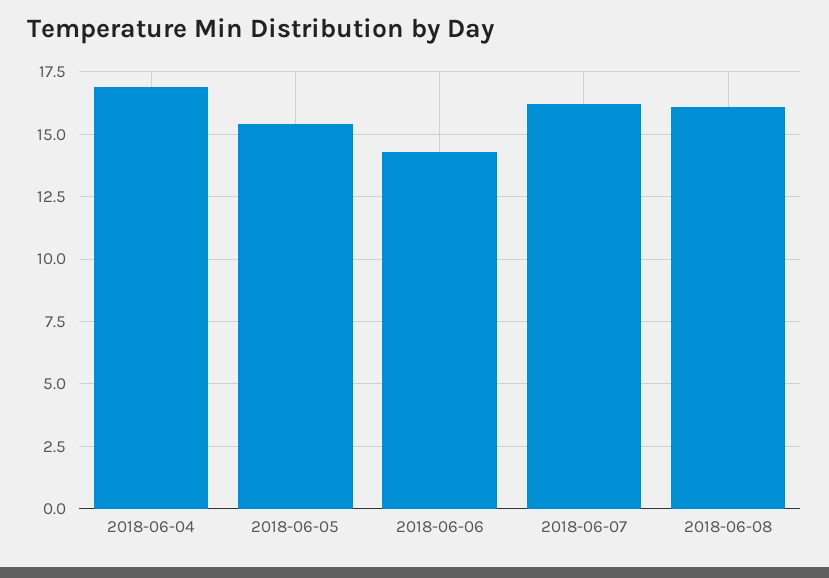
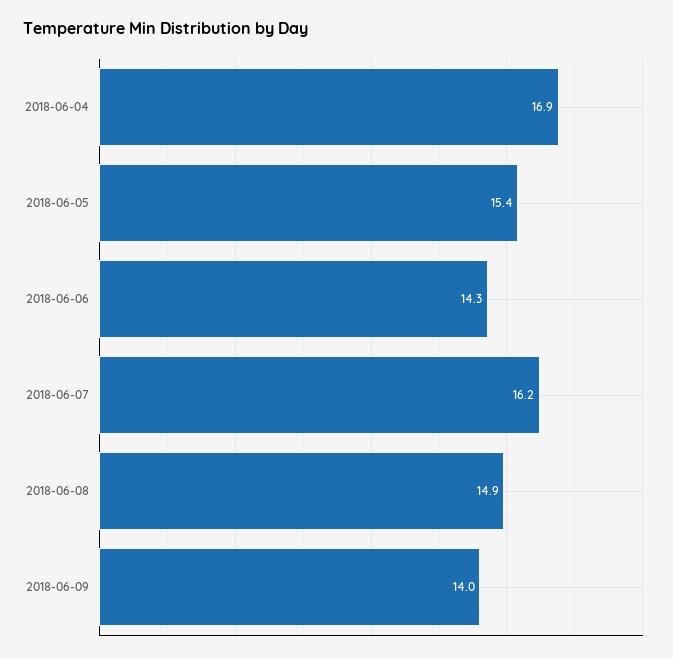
2018-06-08: 16 -> 14.9
2018-06-09: none -> 14

